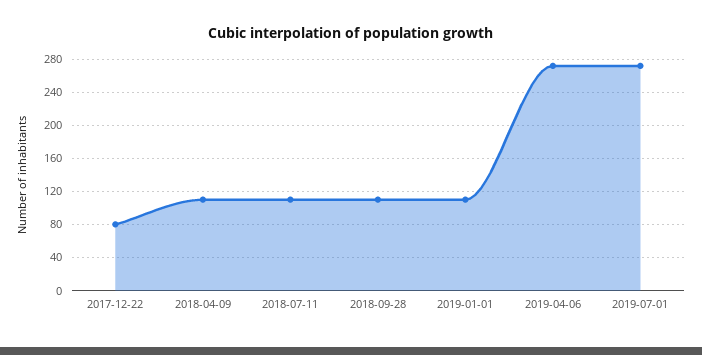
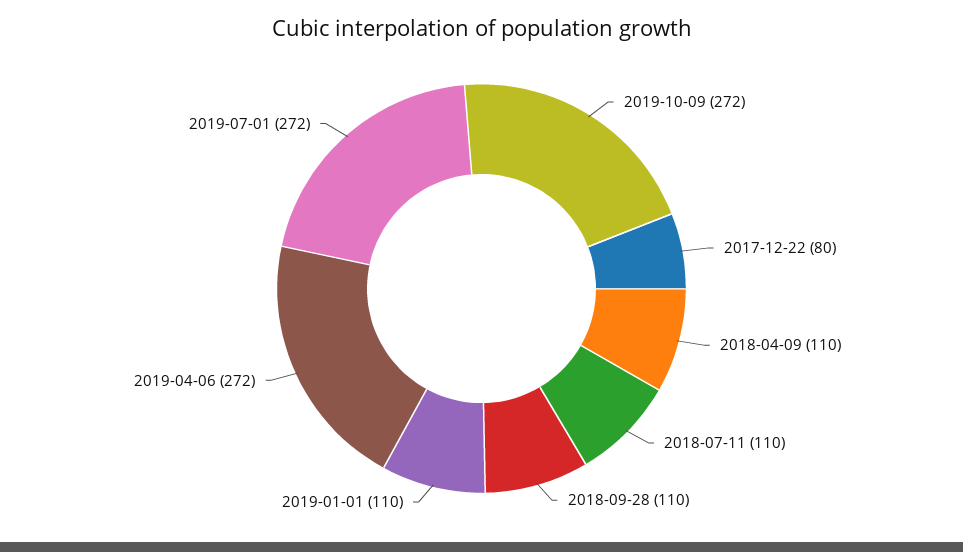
2019-10-09: none -> 272

